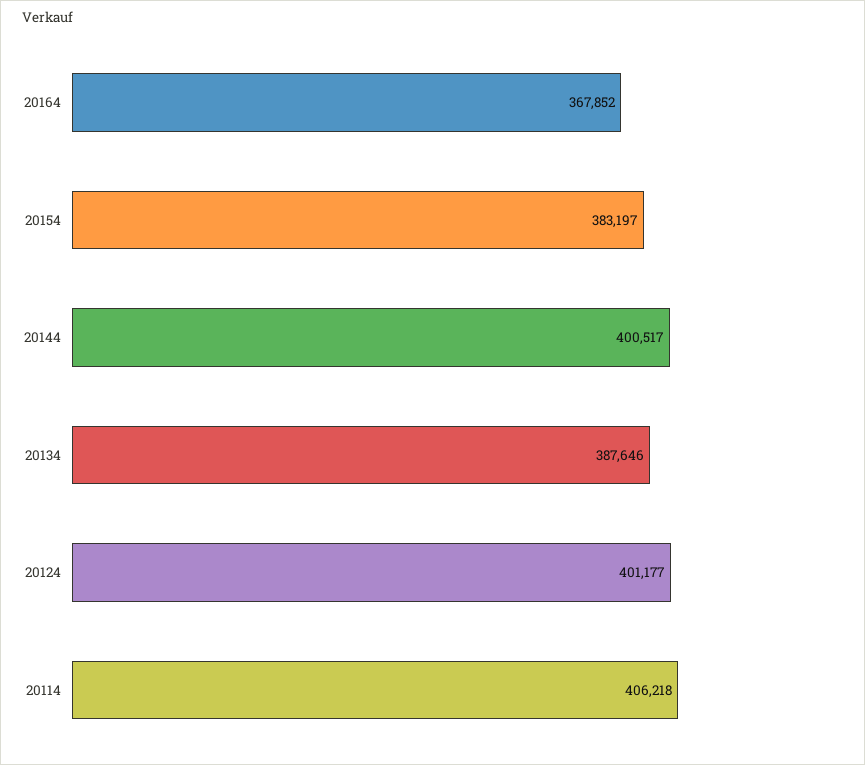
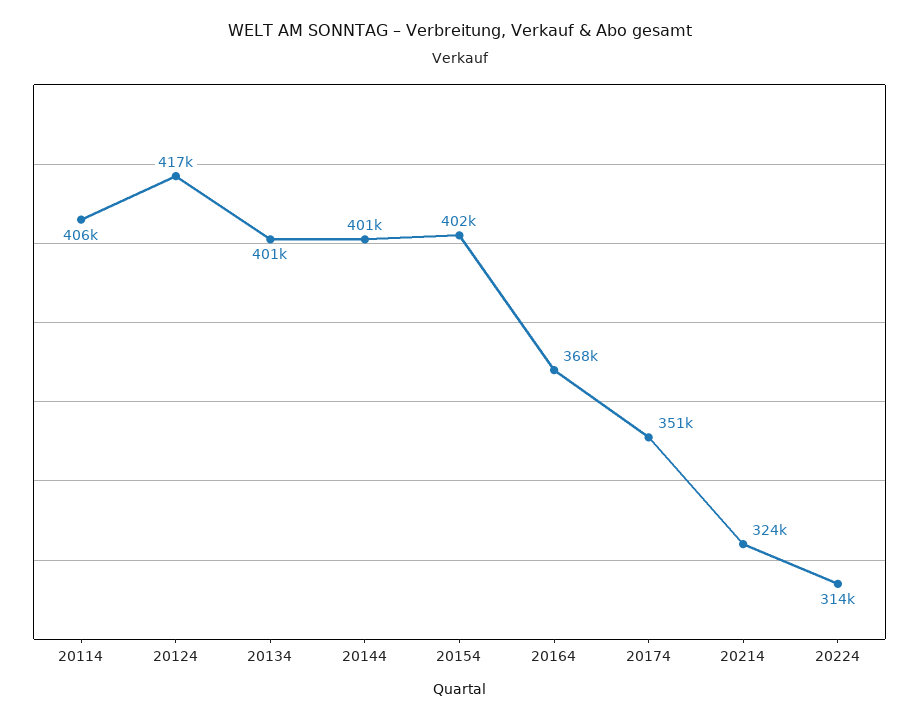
20154: 383197 -> 402000
20134: 387646 -> 401000
20124: 401177 -> 417000
20174: none -> 351000
20214: none -> 324000
20224: none -> 314000

